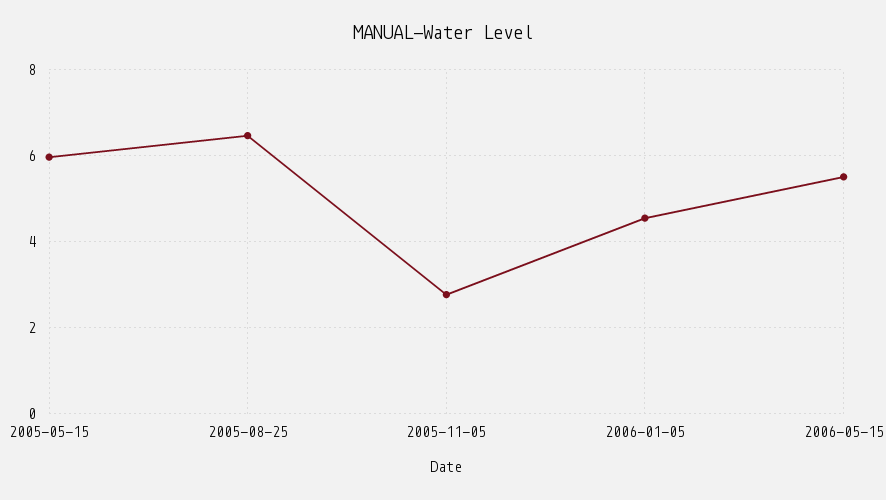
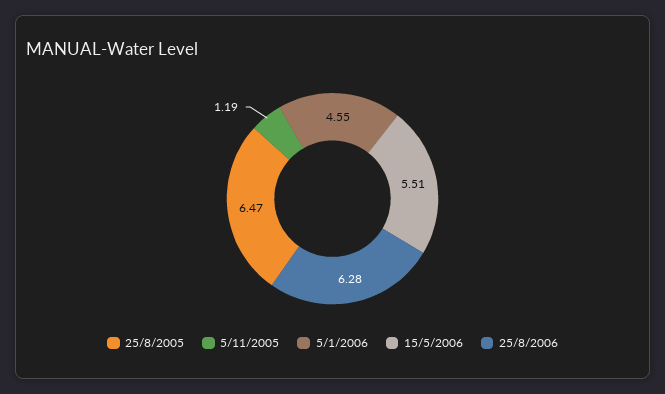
2005-05-15: 6 -> none
2005-11-05: 2.8 -> 1.19
25/8/2006: none -> 6.28

